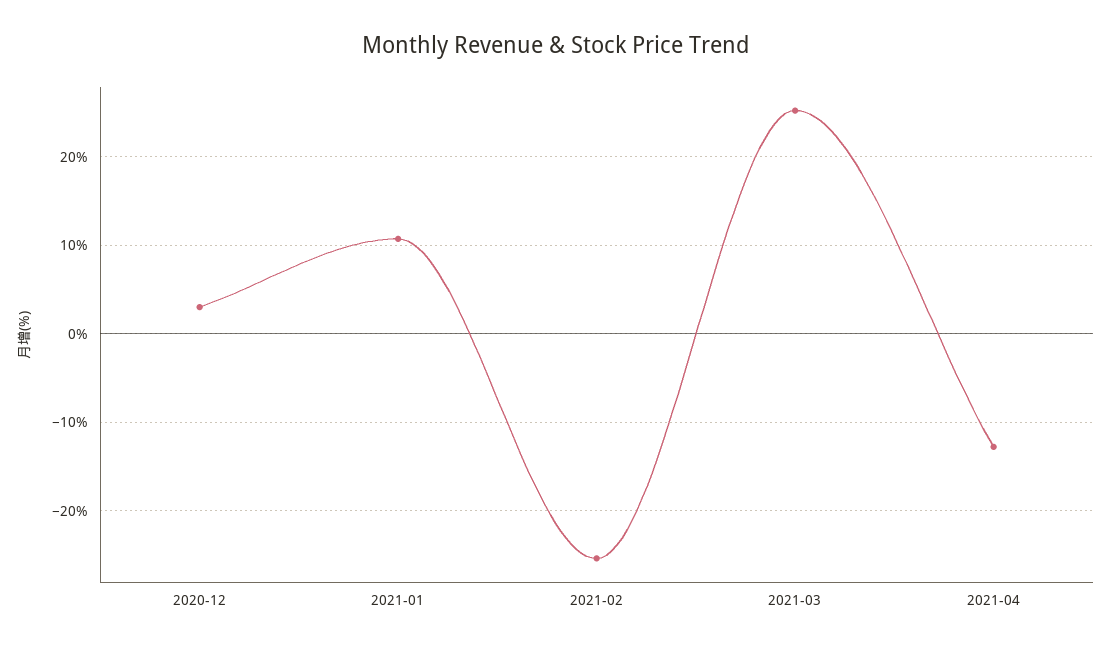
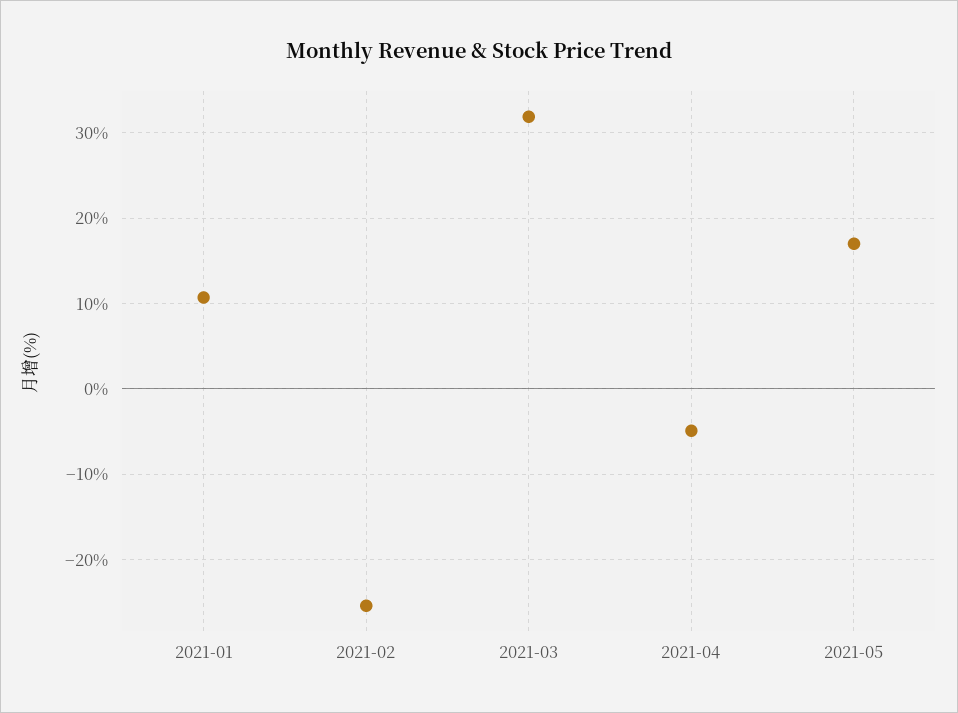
2020-12: 3 -> none
2021-03: 25 -> 32
2021-04: -13 -> -5
2021-05: none -> 17

